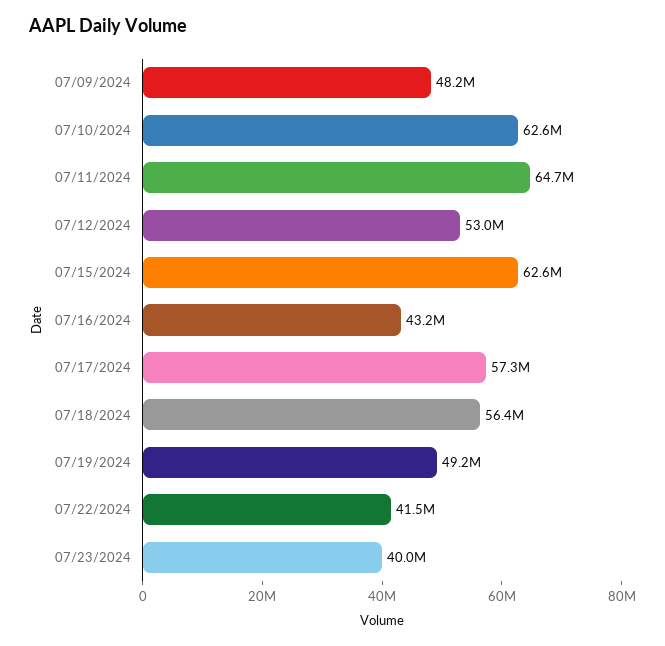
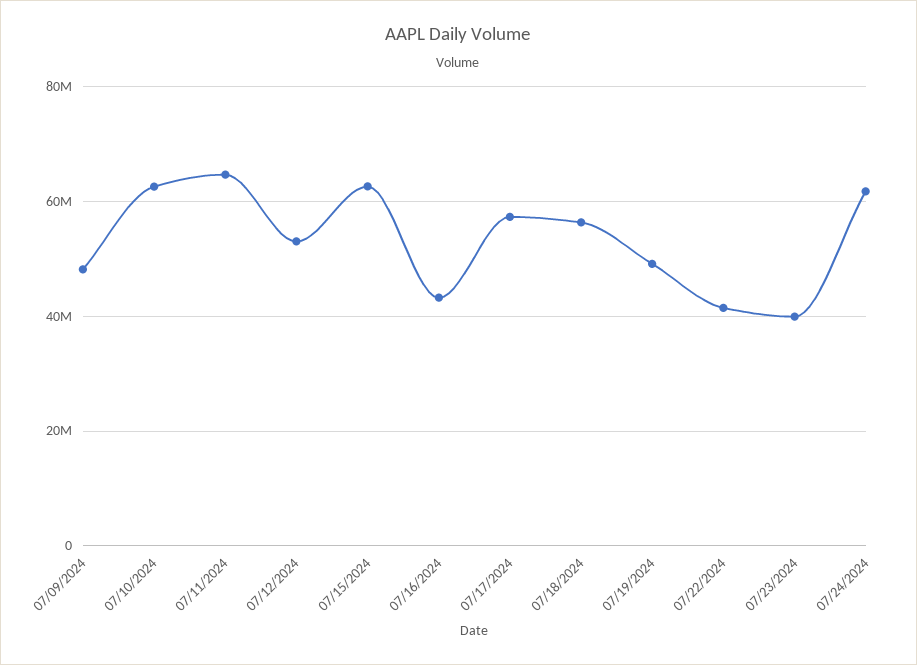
07/24/2024: none -> 62000000

